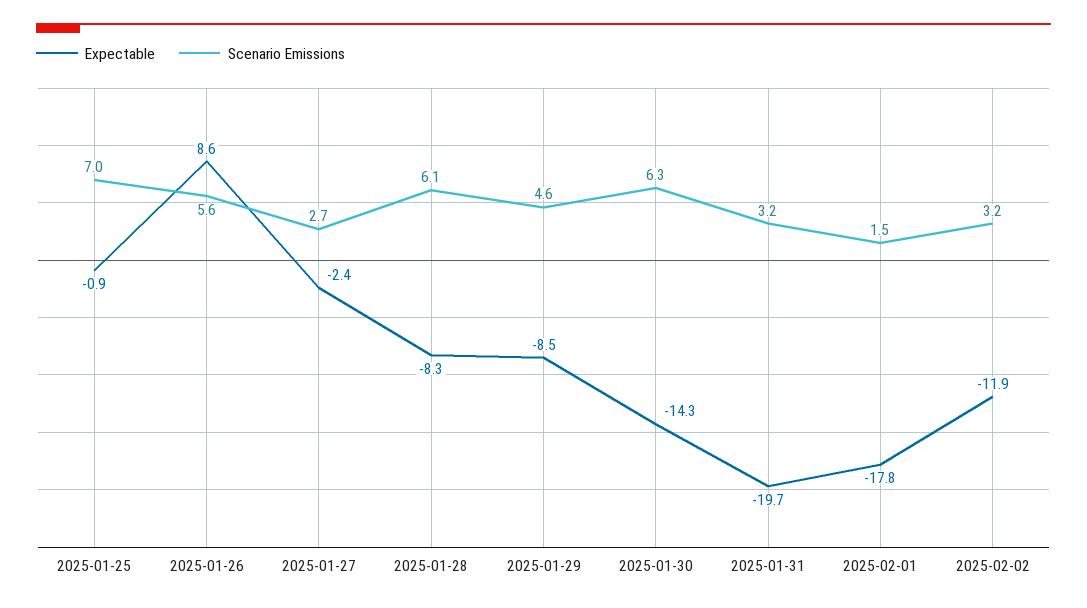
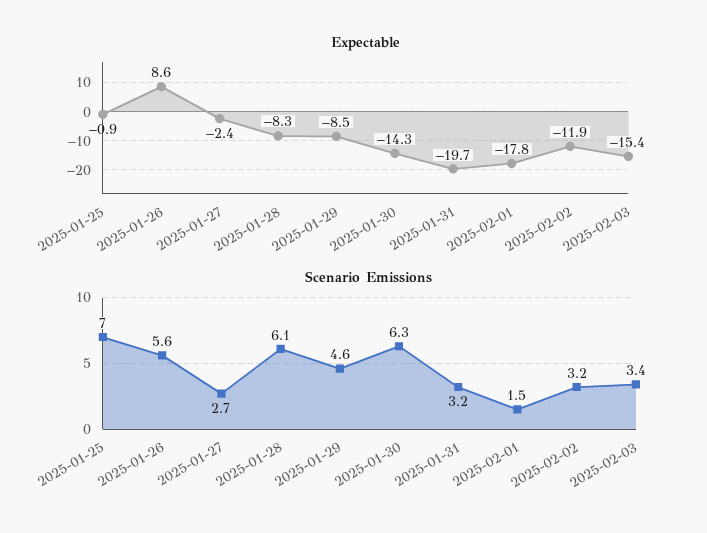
Expectable, 2025-02-03: none -> -15.4
Scenario Emissions, 2025-02-03: none -> 3.4

